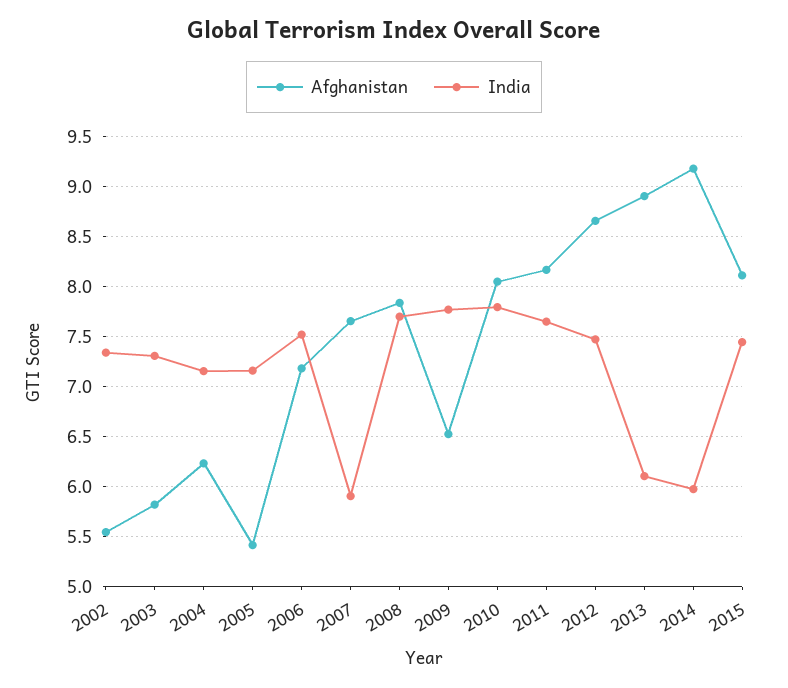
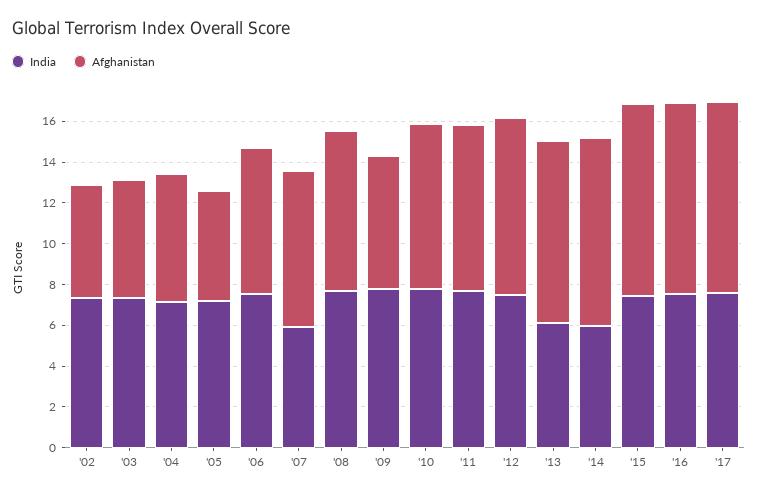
Afghanistan, 2015: 8.1 -> 9.5
India, '16: none -> 7.5
Afghanistan, '16: none -> 9.5
India, '17: none -> 7.5
Afghanistan, '17: none -> 9.5

